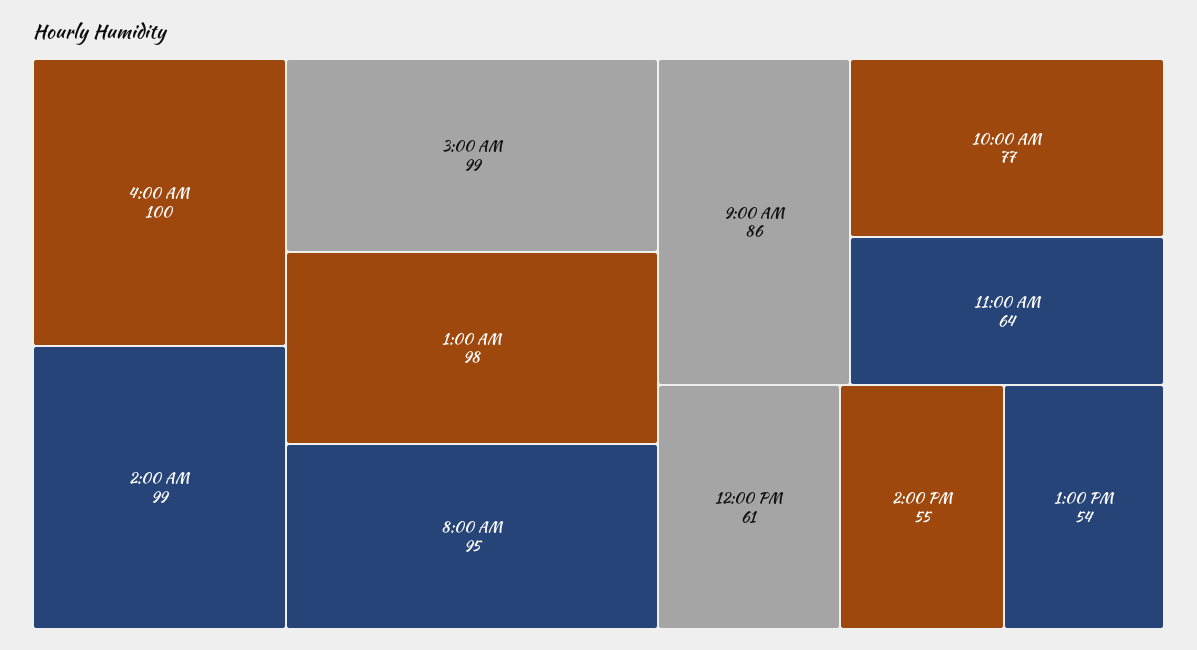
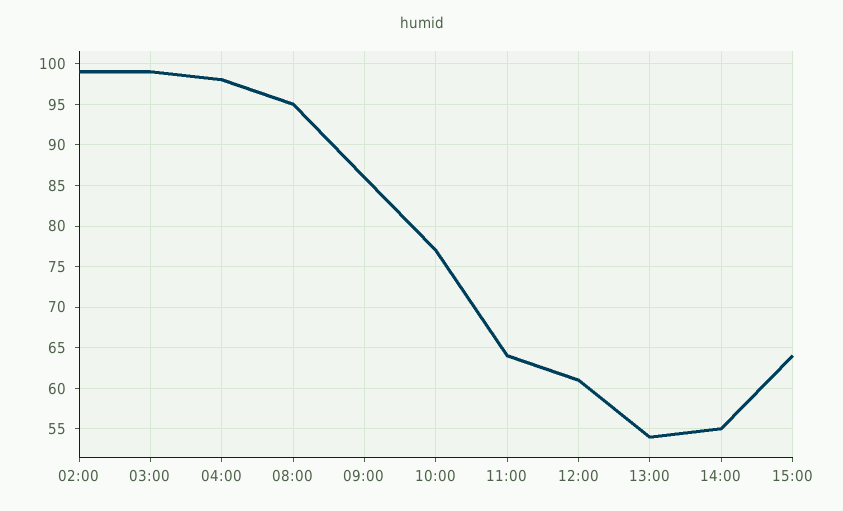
4:00 AM: 100 -> 98
1:00 AM: 98 -> none
15:00: none -> 64

